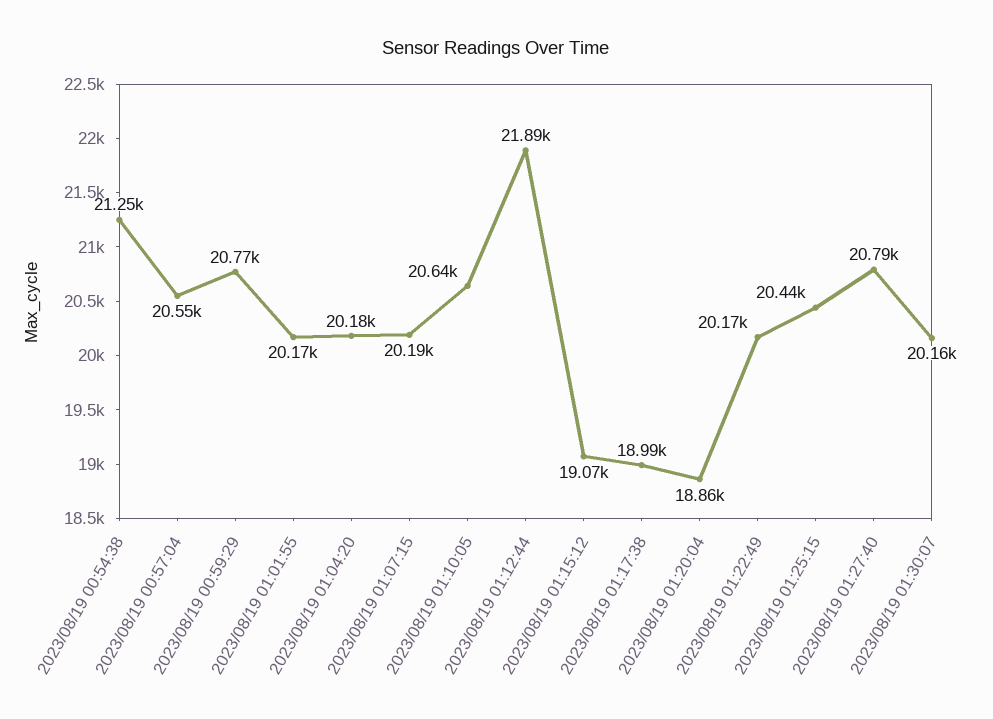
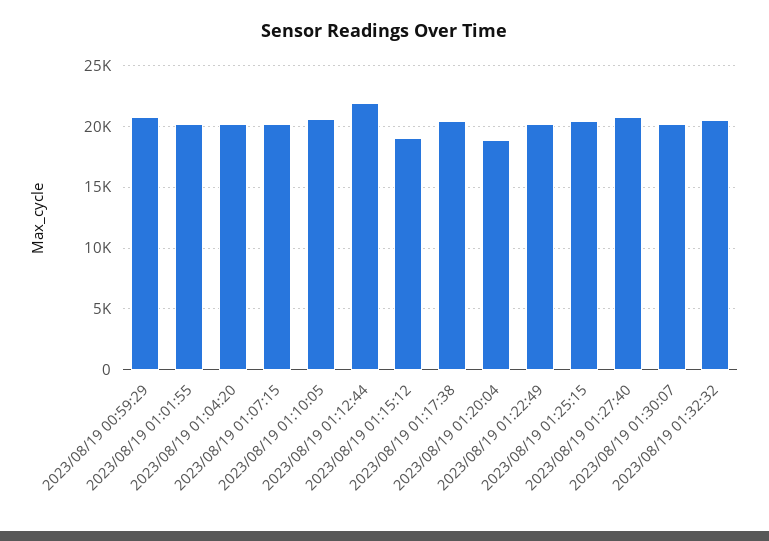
2023/08/19 00:54:38: 21250 -> none
2023/08/19 00:57:04: 20550 -> none
2023/08/19 01:17:38: 18990 -> 20500
2023/08/19 01:32:32: none -> 20500

